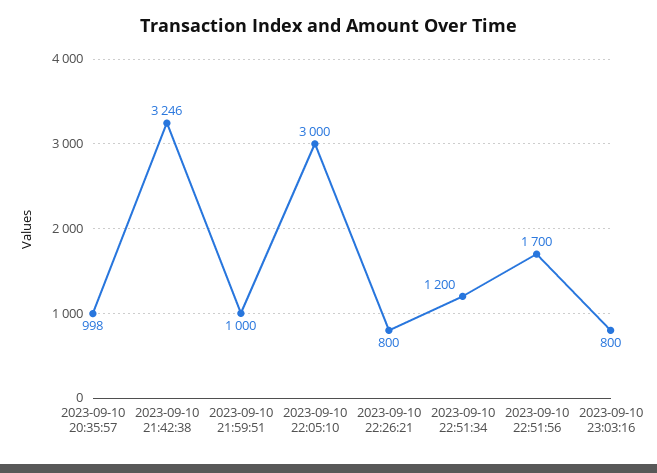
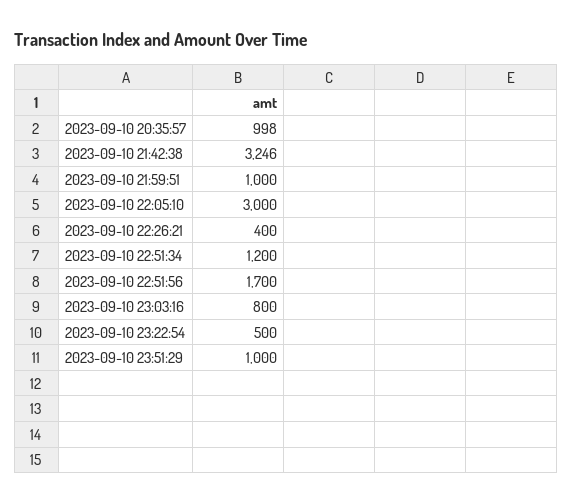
2023-09-10 22:26:21: 800 -> 400
2023-09-10 23:22:54: none -> 500
2023-09-10 23:51:29: none -> 1000

